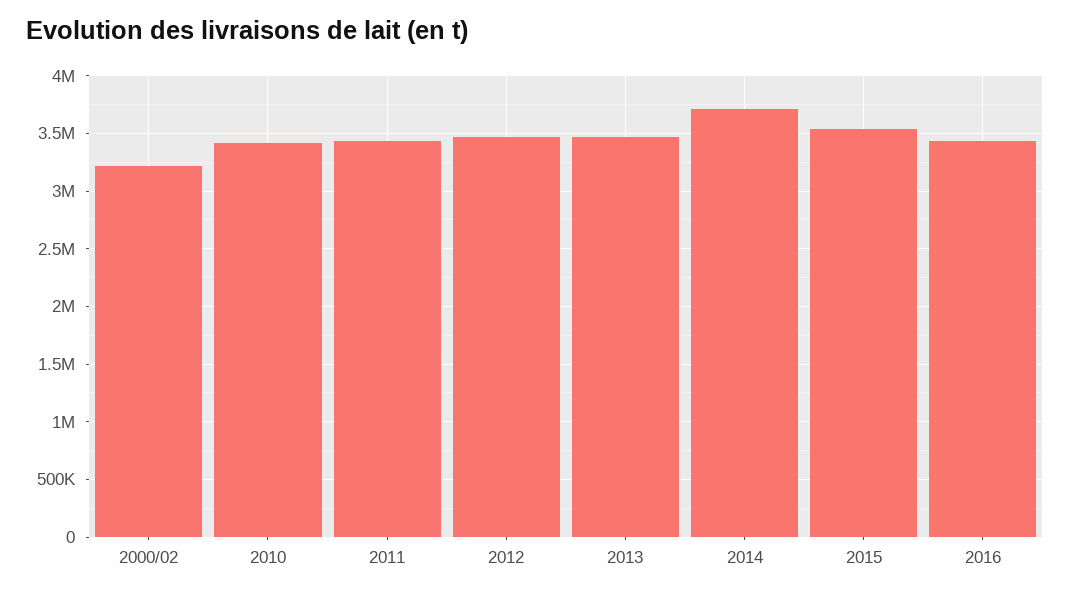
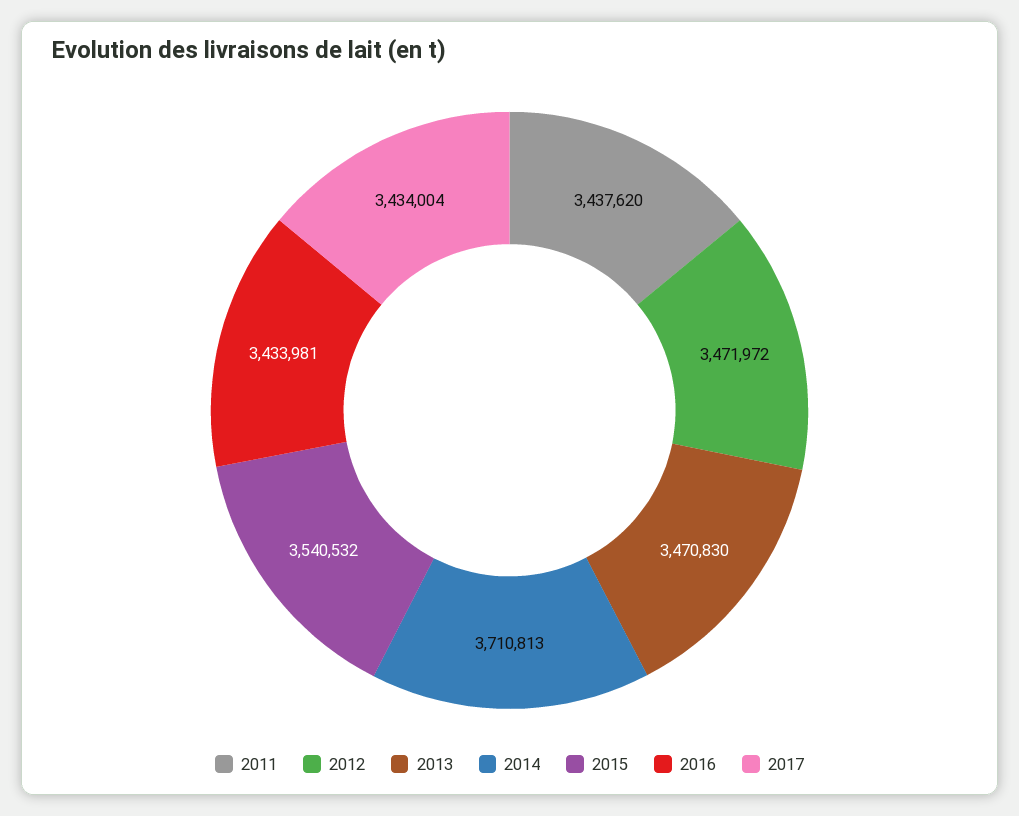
2000/02: 3200000 -> none
2010: 3400000 -> none
2017: none -> 3434004

